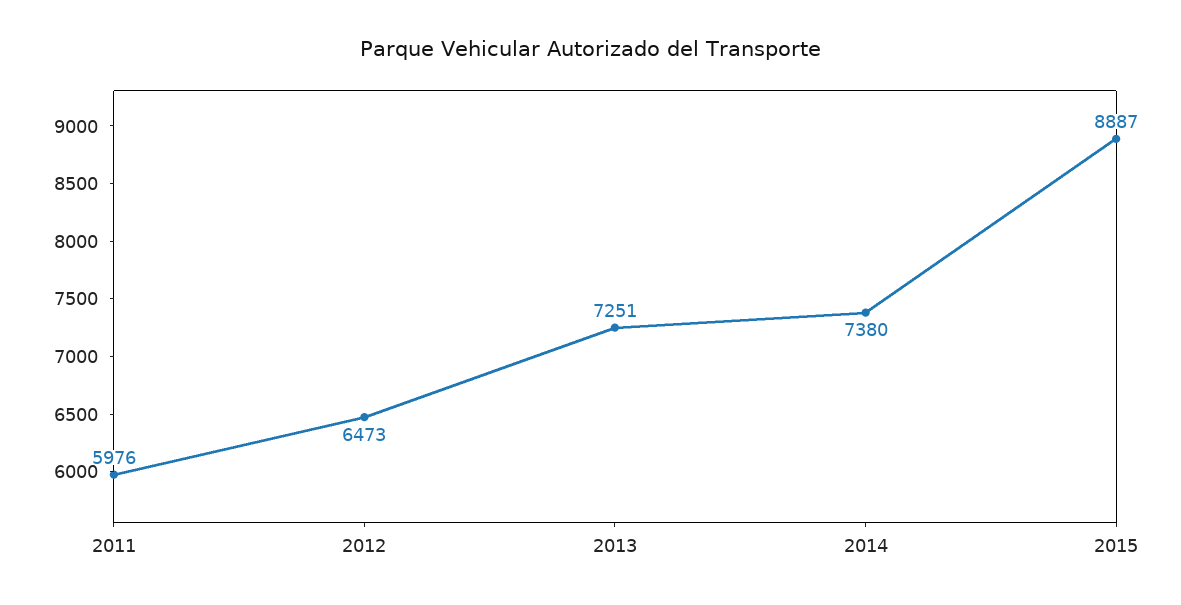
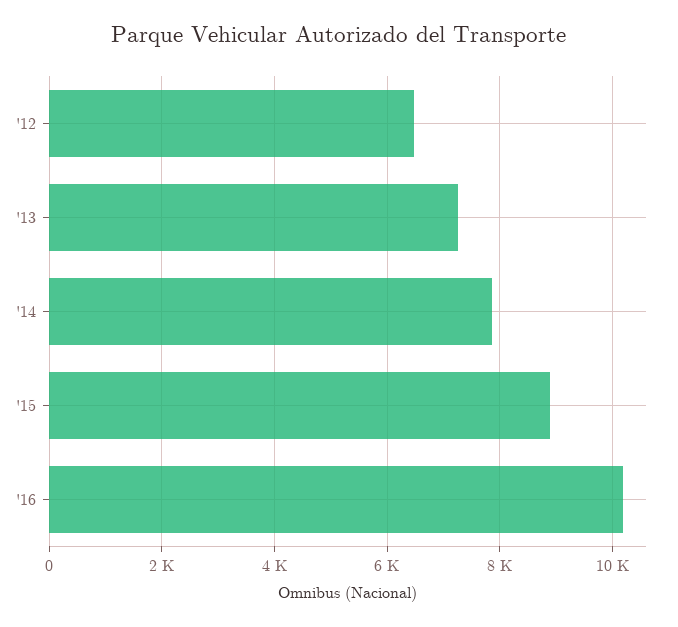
2011: 5976 -> none
2014: 7380 -> 7800
'16: none -> 10200

